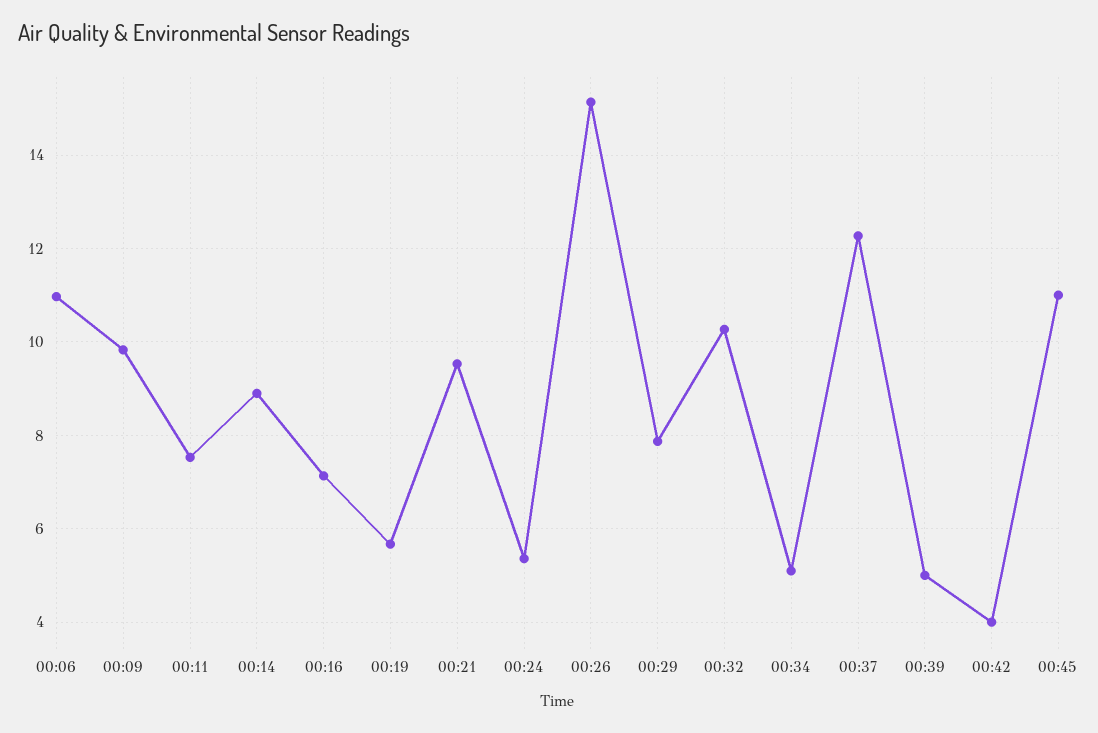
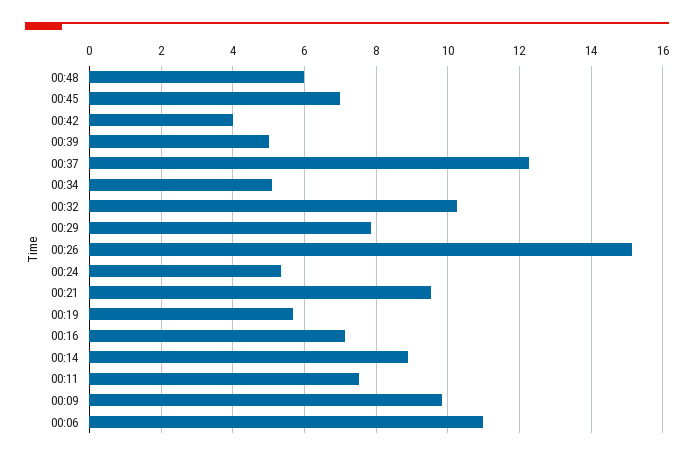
00:45: 11 -> 7
00:48: none -> 6

